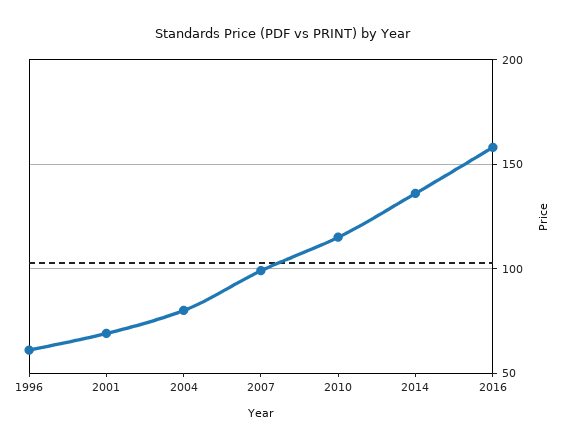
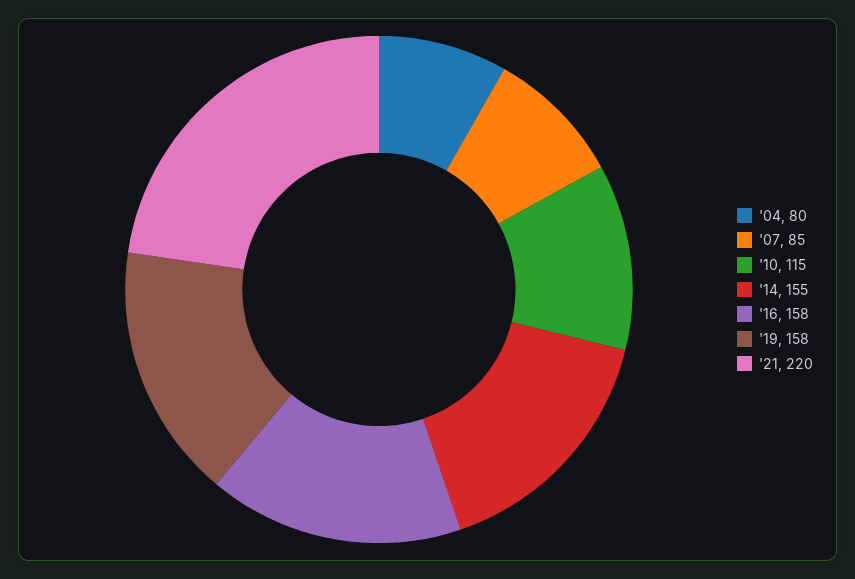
1996: 60 -> none
2001: 70 -> none
2007: 100 -> 85
2014: 135 -> 155
'19: none -> 158
'21: none -> 220

